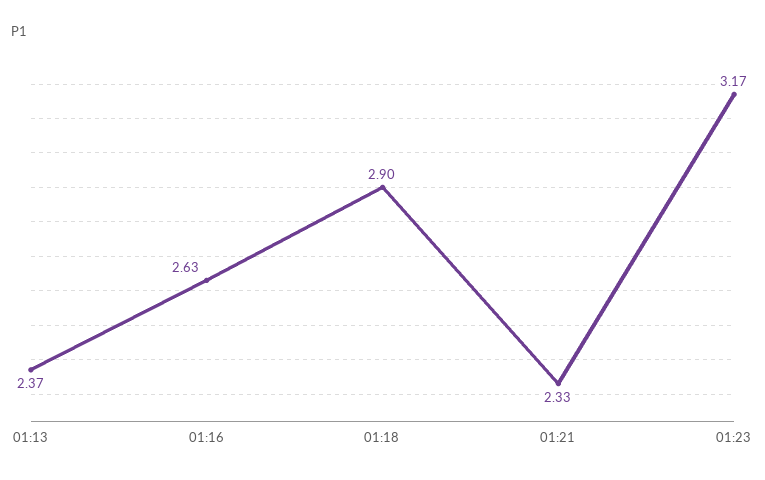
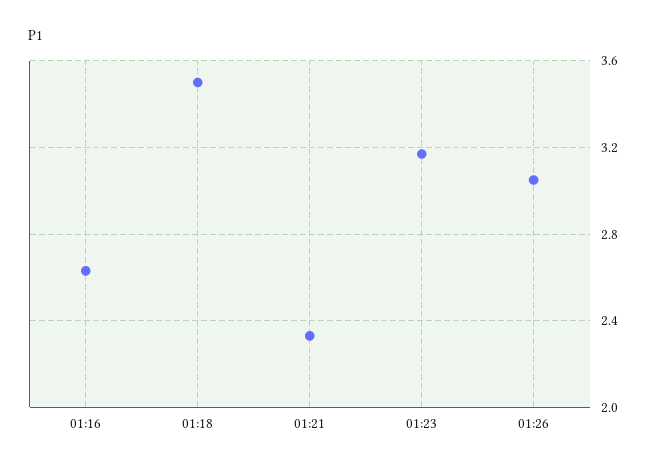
01:13: 2.37 -> none
01:18: 2.9 -> 3.5
01:26: none -> 3.05

